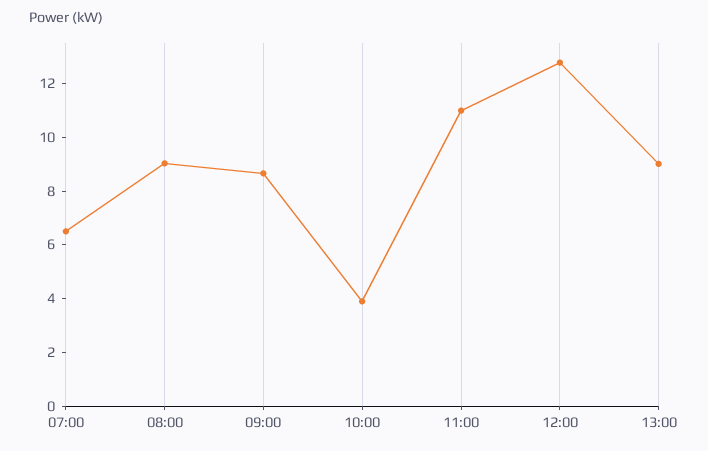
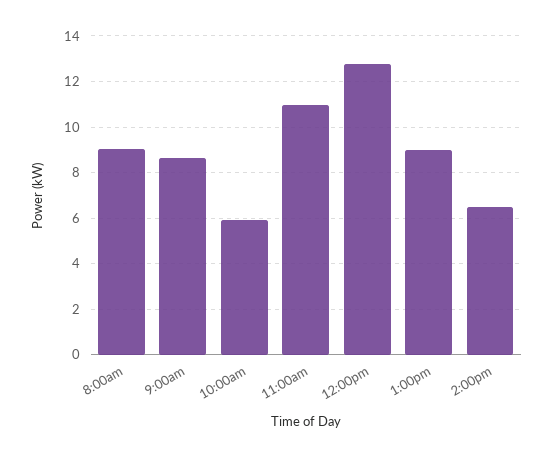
07:00: 6.5 -> none
10:00: 4 -> 6
2:00pm: none -> 6.5

